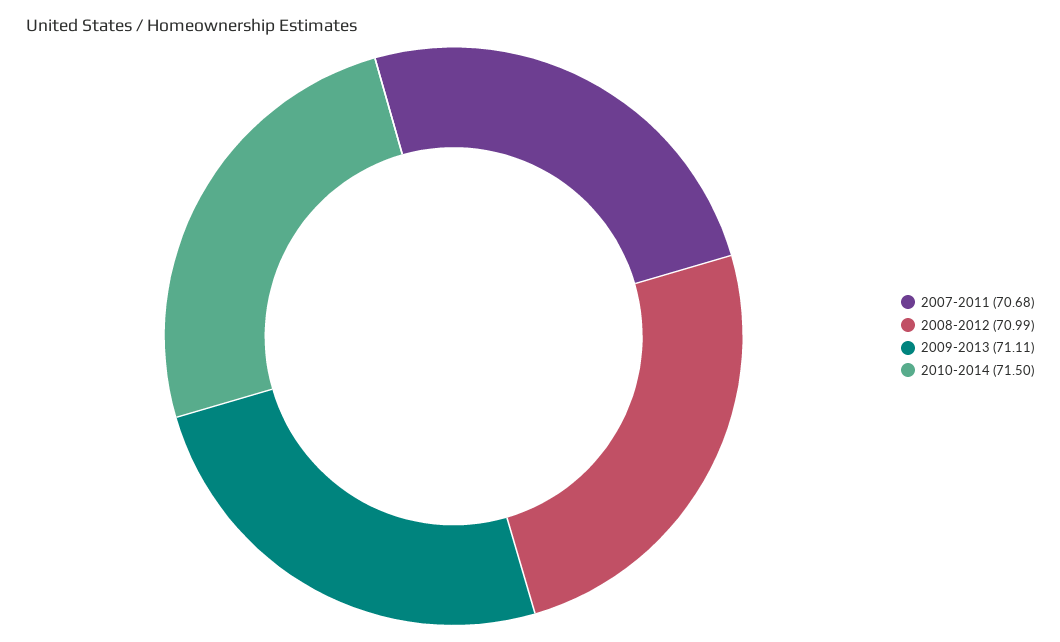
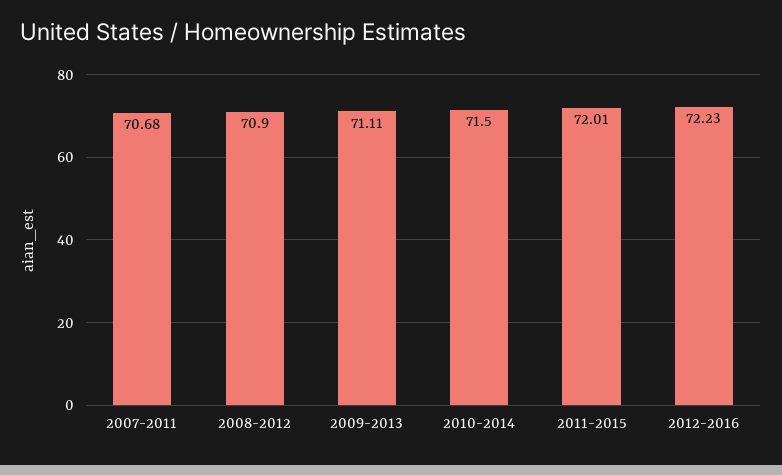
2008-2012: 70.99 -> 70.9
2011-2015: none -> 72.01
2012-2016: none -> 72.23

